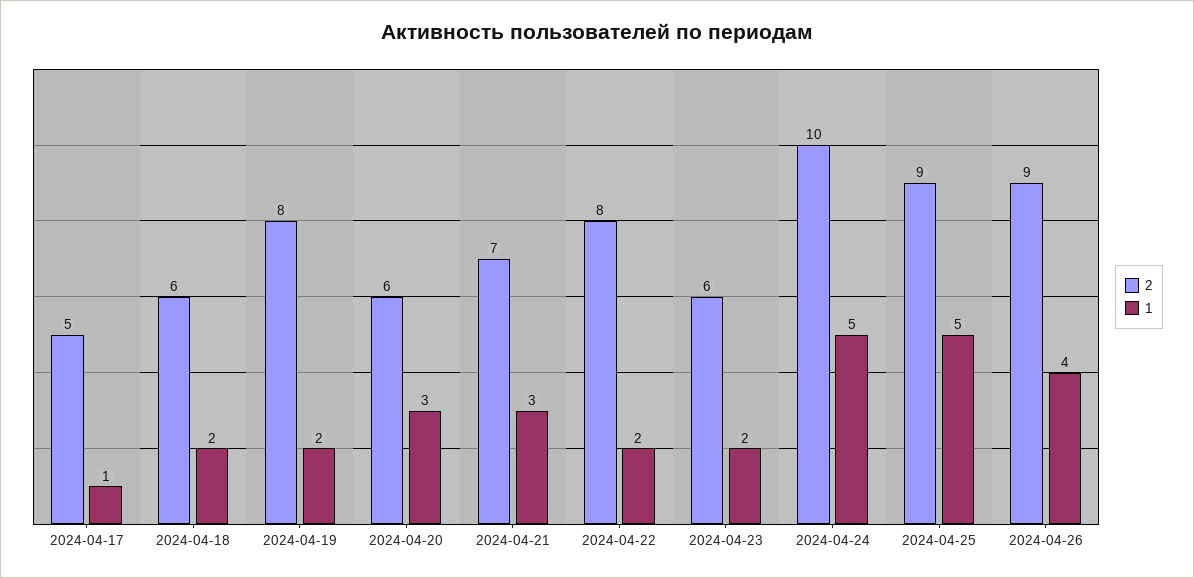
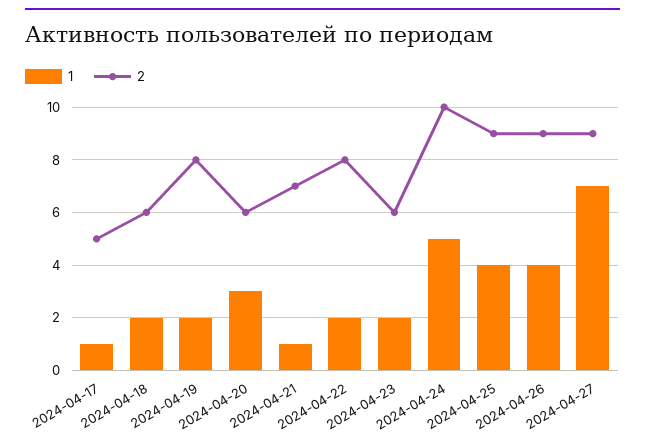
1, 2024-04-21: 3 -> 1
1, 2024-04-25: 5 -> 4
1, 2024-04-27: none -> 7
2, 2024-04-27: none -> 9

